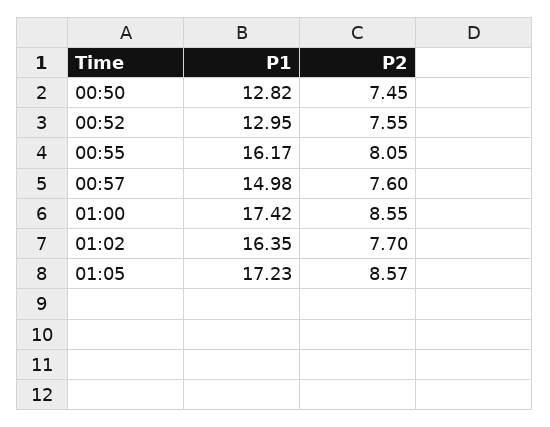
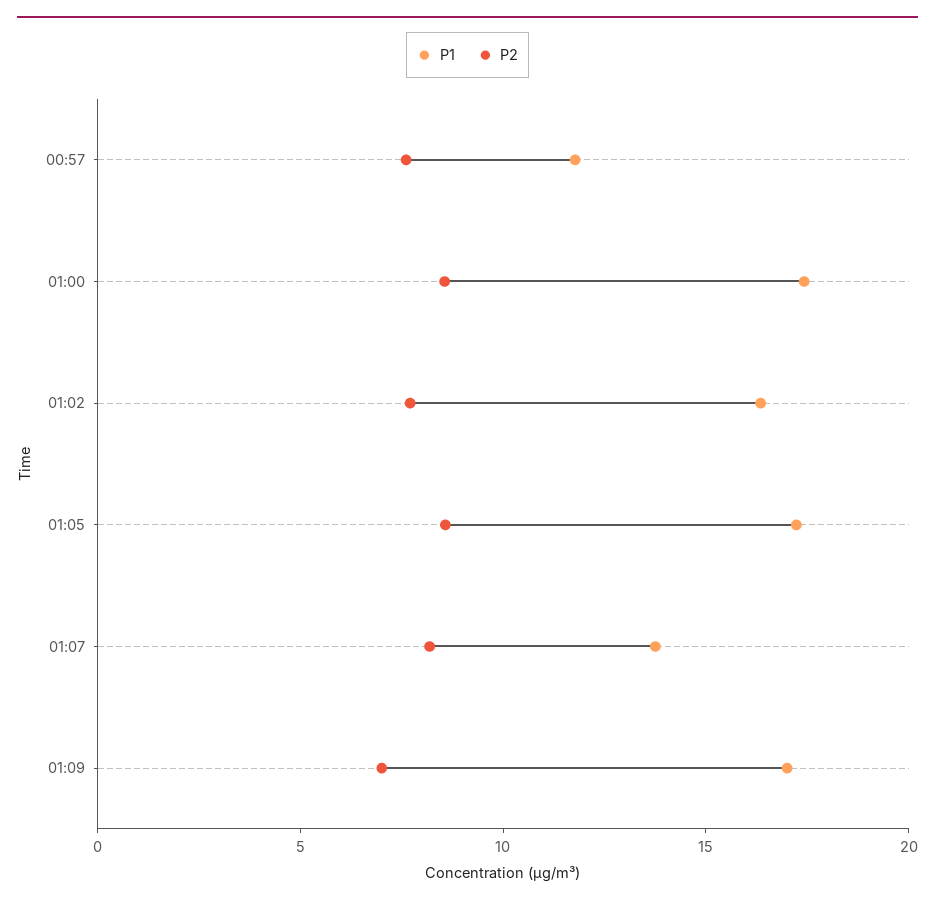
P1, 00:50: 12.82 -> none
P2, 00:50: 7.45 -> none
P1, 00:52: 12.95 -> none
P2, 00:52: 7.55 -> none
P1, 00:55: 16.17 -> none
P2, 00:55: 8.05 -> none
P1, 00:57: 14.98 -> 12
P1, 01:07: none -> 14
P2, 01:07: none -> 8
P1, 01:09: none -> 17
P2, 01:09: none -> 7

